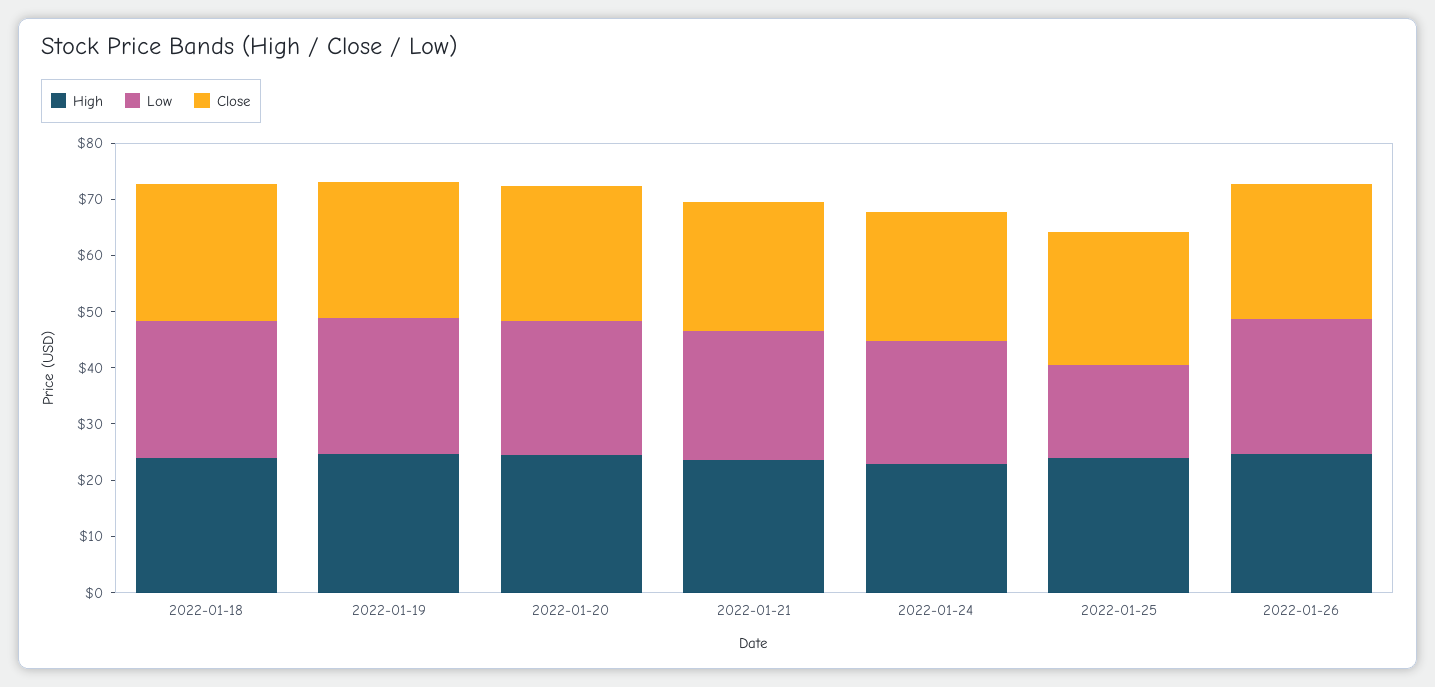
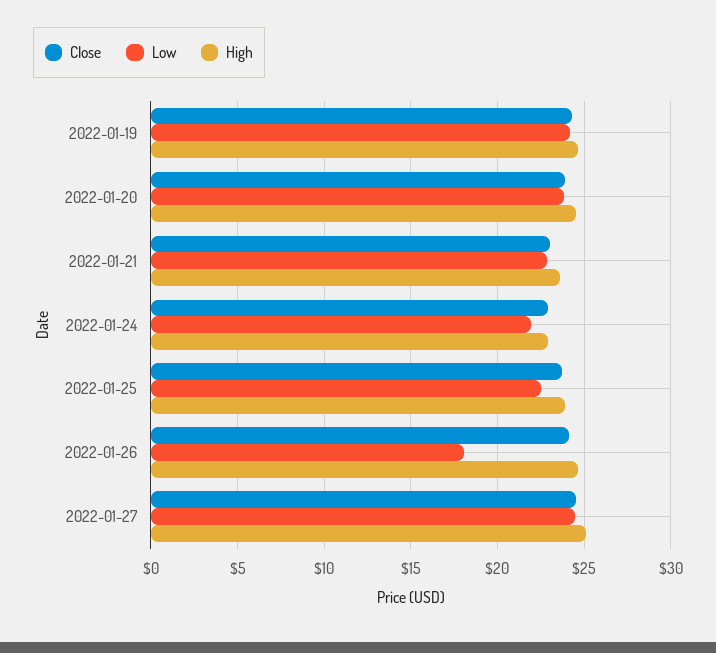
High, 2022-01-18: 24 -> none
Low, 2022-01-18: 24 -> none
Close, 2022-01-18: 24 -> none
Low, 2022-01-25: 16 -> 22.5
Low, 2022-01-26: 24 -> 18
Close, 2022-01-27: none -> 24.5
Low, 2022-01-27: none -> 24.5
High, 2022-01-27: none -> 25

